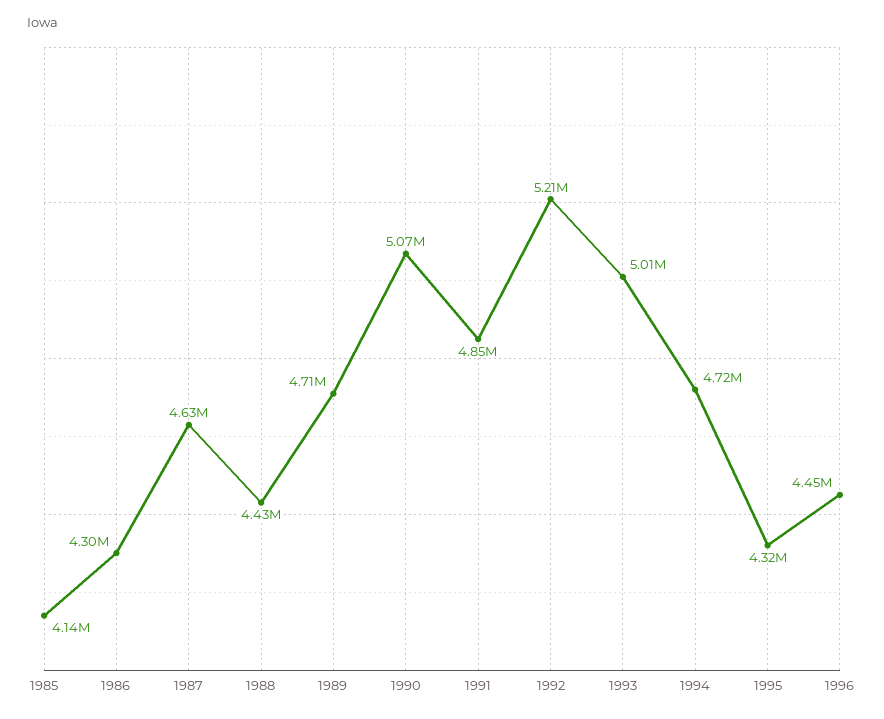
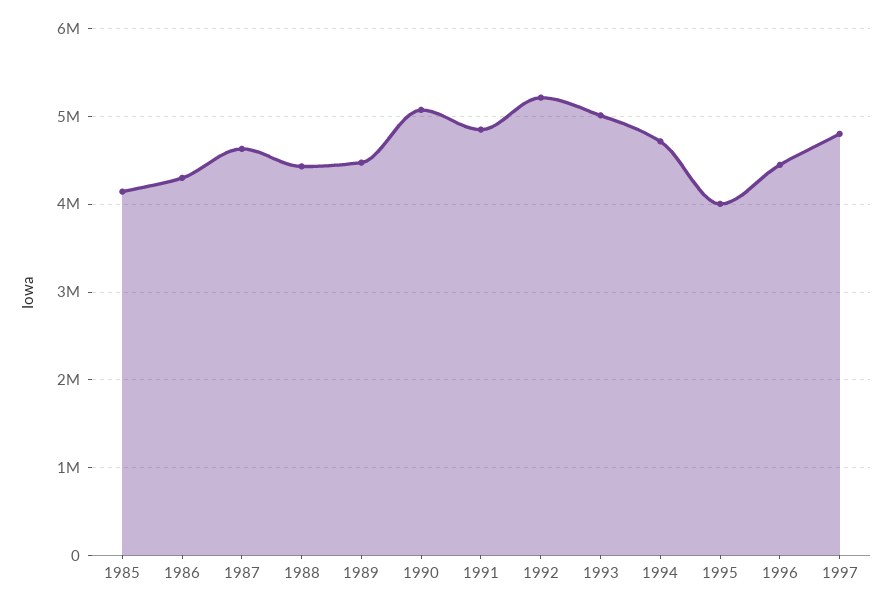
1989: 4710000 -> 4500000
1995: 4320000 -> 4000000
1997: none -> 4800000

